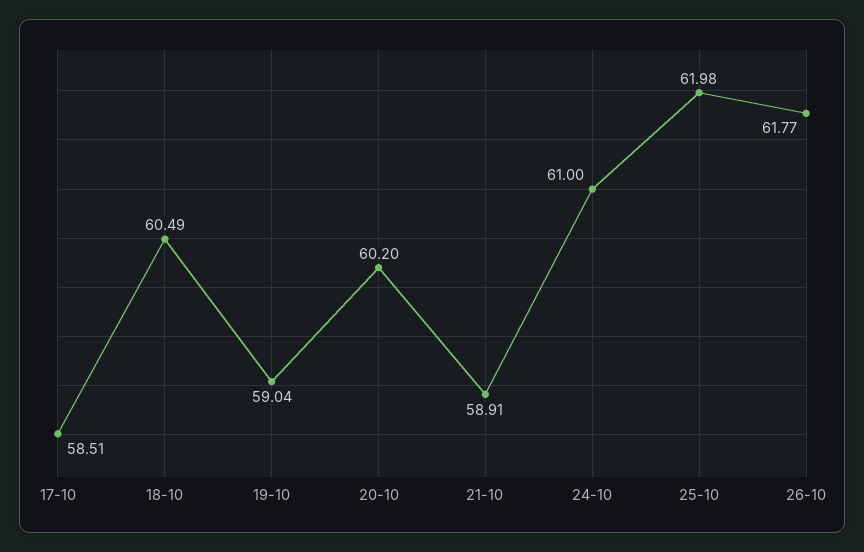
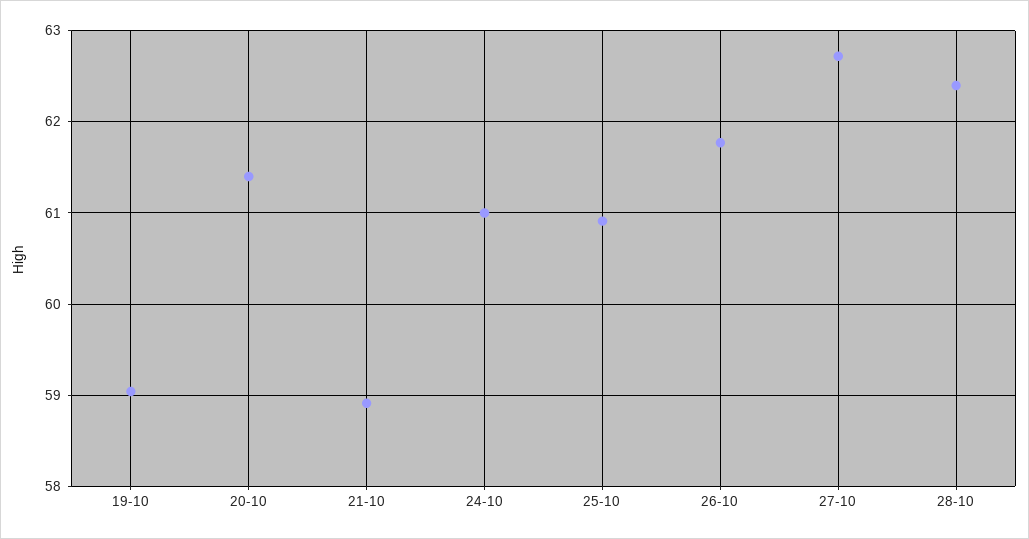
17-10: 58.51 -> none
18-10: 60.49 -> none
20-10: 60.2 -> 61.4
25-10: 61.98 -> 60.9
27-10: none -> 62.7
28-10: none -> 62.4

